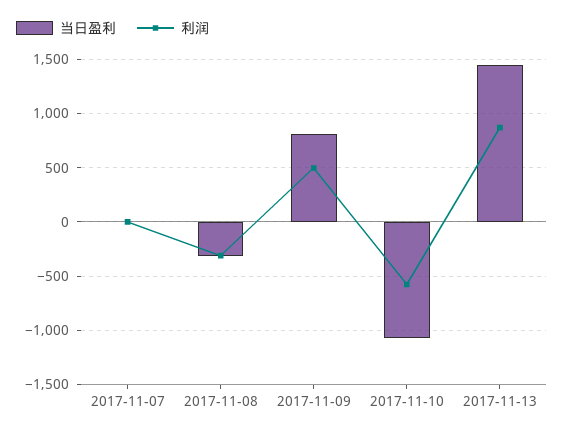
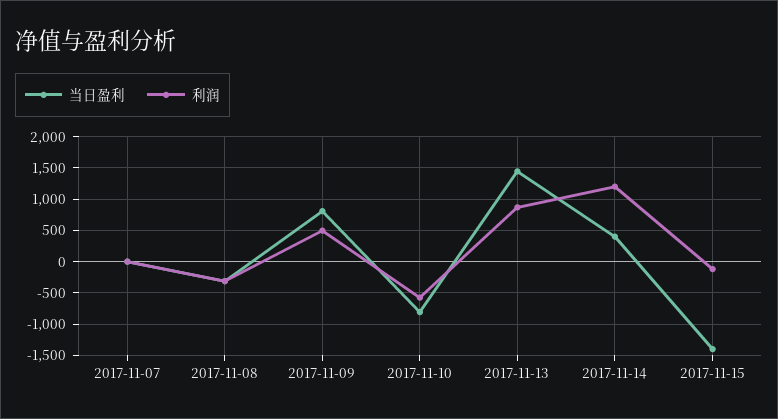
当日盈利, 2017-11-10: -1100 -> -800
当日盈利, 2017-11-14: none -> 400
利润, 2017-11-14: none -> 1200
当日盈利, 2017-11-15: none -> -1400
利润, 2017-11-15: none -> -100

